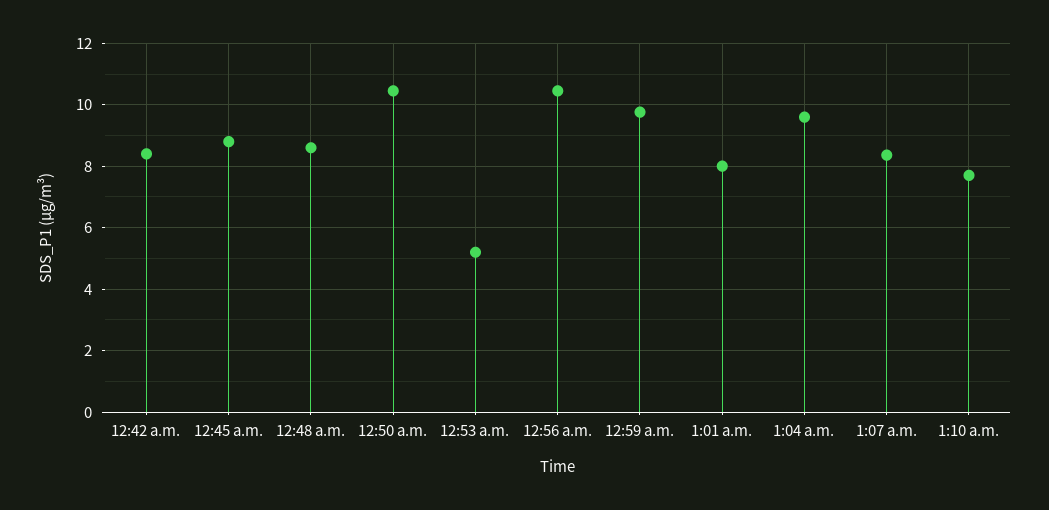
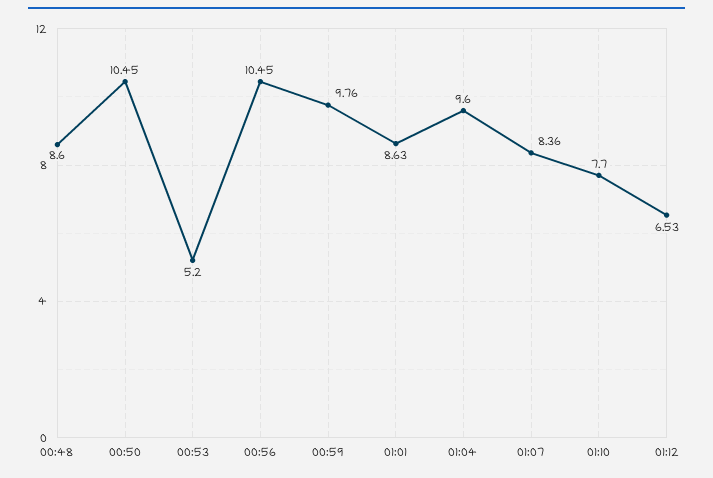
12:42 a.m.: 8.4 -> none
12:45 a.m.: 8.8 -> none
1:01 a.m.: 8 -> 8.63
01:12: none -> 6.53

